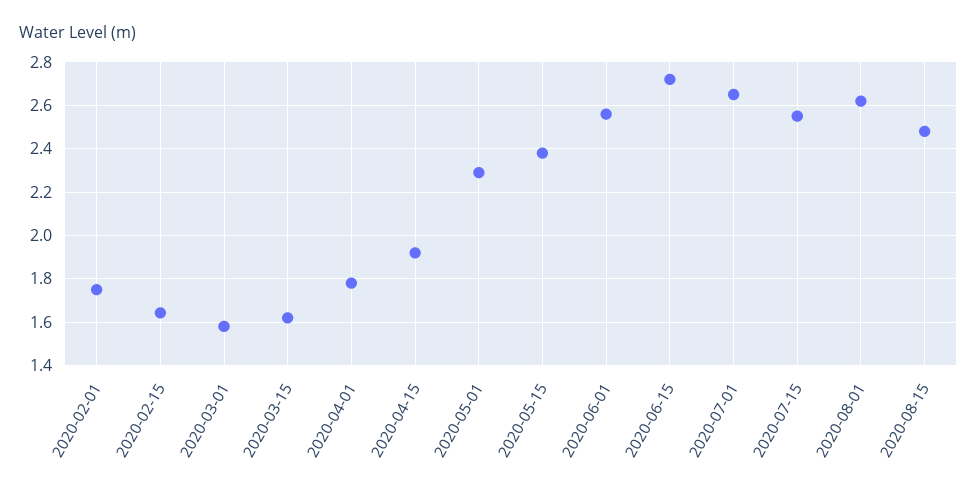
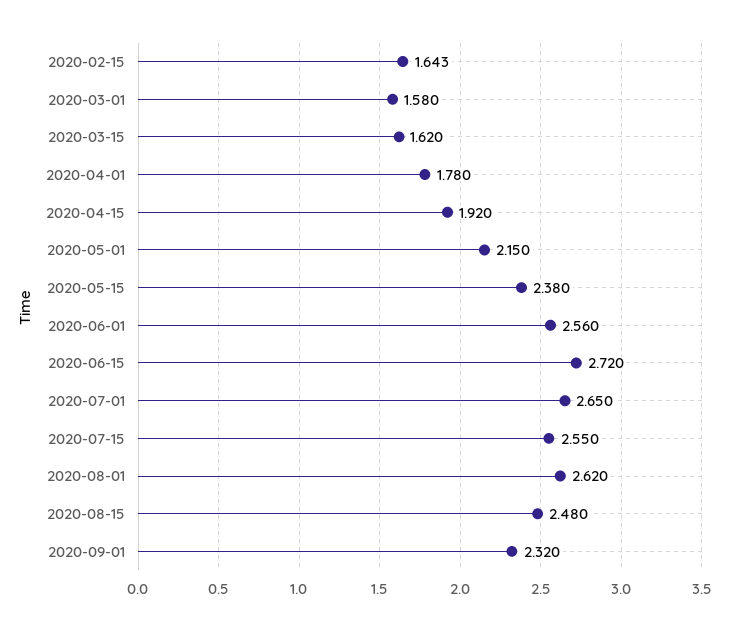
2020-02-01: 1.75 -> none
2020-05-01: 2.3 -> 2.15
2020-09-01: none -> 2.32

